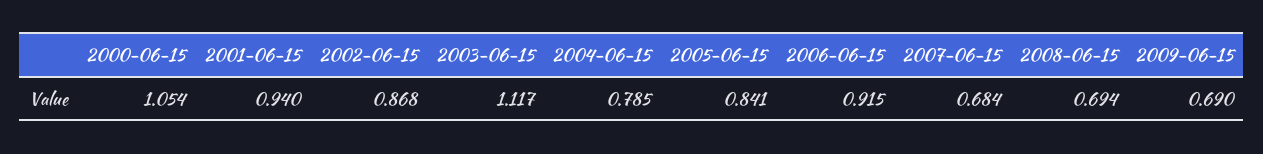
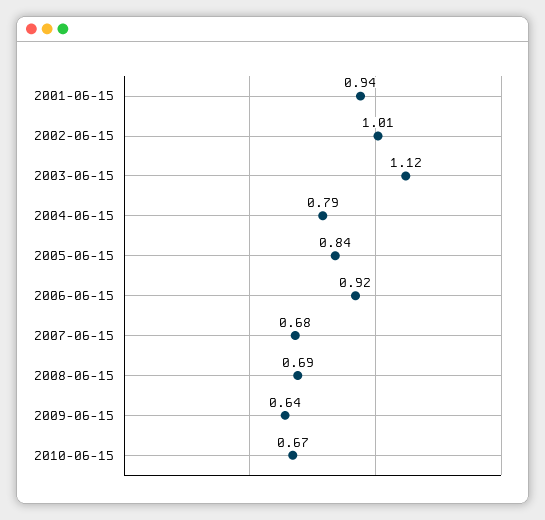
2000-06-15: 1.054 -> none
2002-06-15: 0.868 -> 1.01
2009-06-15: 0.69 -> 0.64
2010-06-15: none -> 0.67

